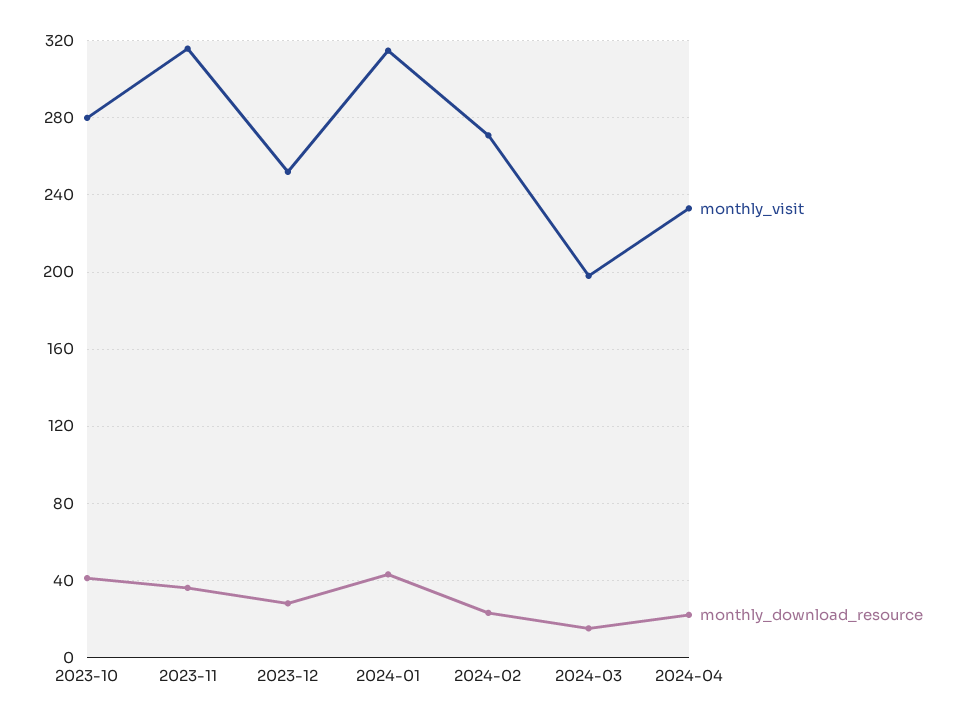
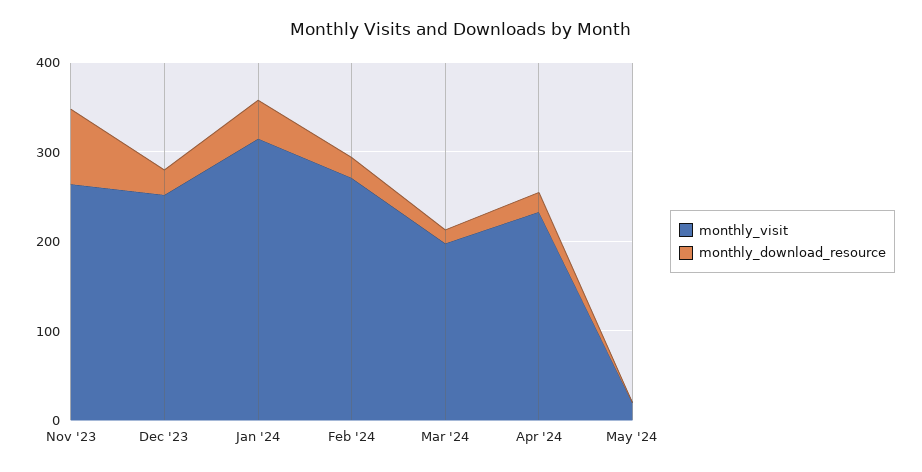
monthly_visit, 2023-10: 280 -> none
monthly_download_resource, 2023-10: 40 -> none
monthly_visit, 2023-11: 315 -> 260
monthly_download_resource, 2023-11: 35 -> 80
monthly_visit, May '24: none -> 20
monthly_download_resource, May '24: none -> 0

